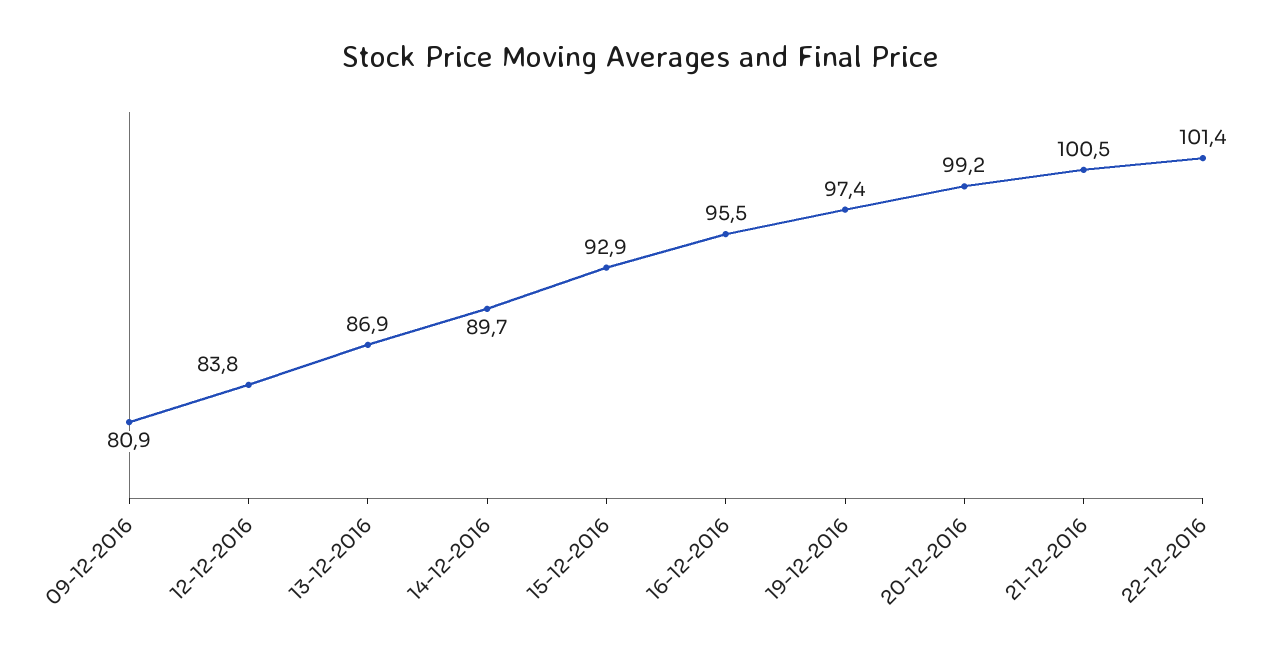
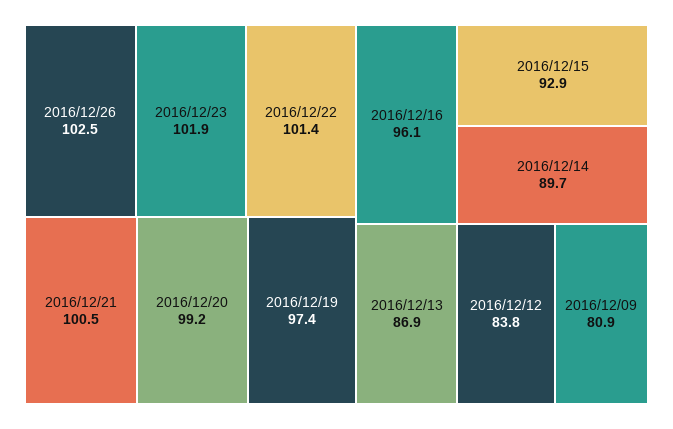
16-12-2016: 95.5 -> 96.1
2016/12/26: none -> 102.5
2016/12/23: none -> 101.9

